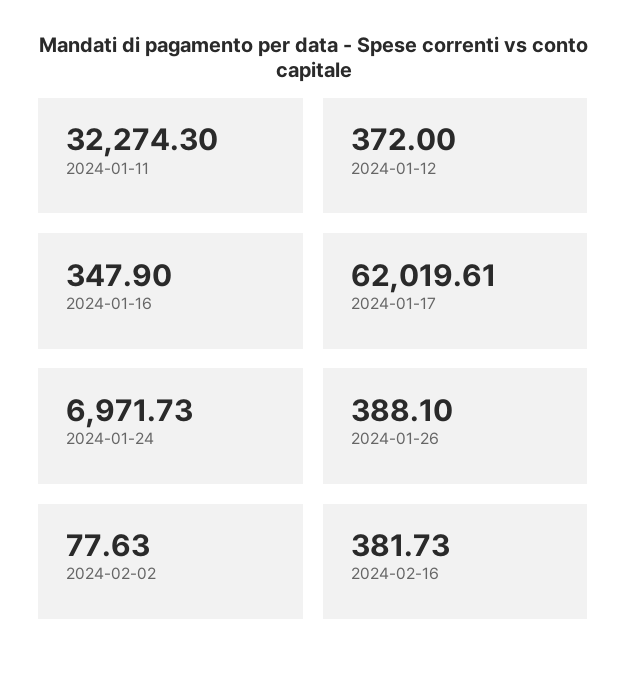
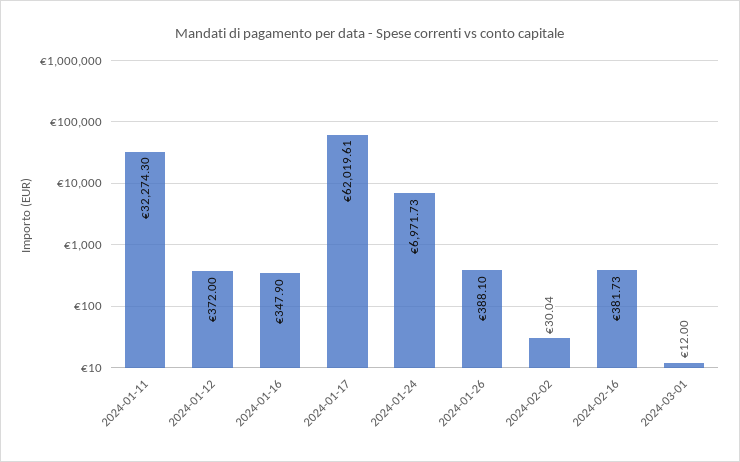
2024-02-02: 77.63 -> 30.04
2024-03-01: none -> 12

